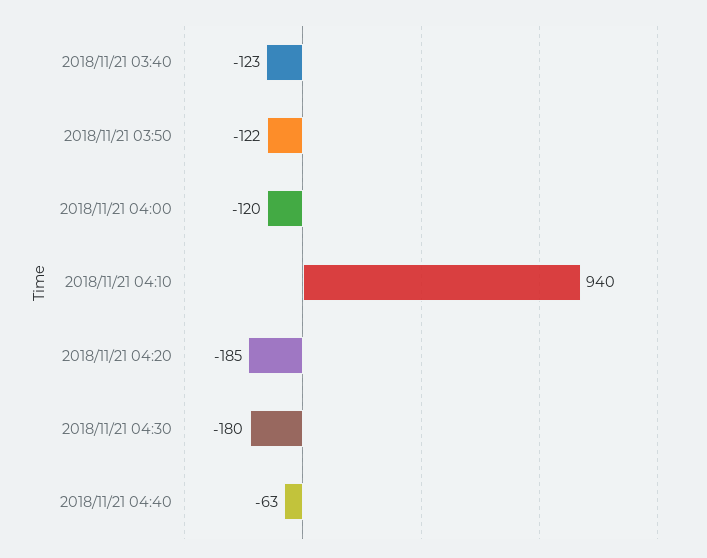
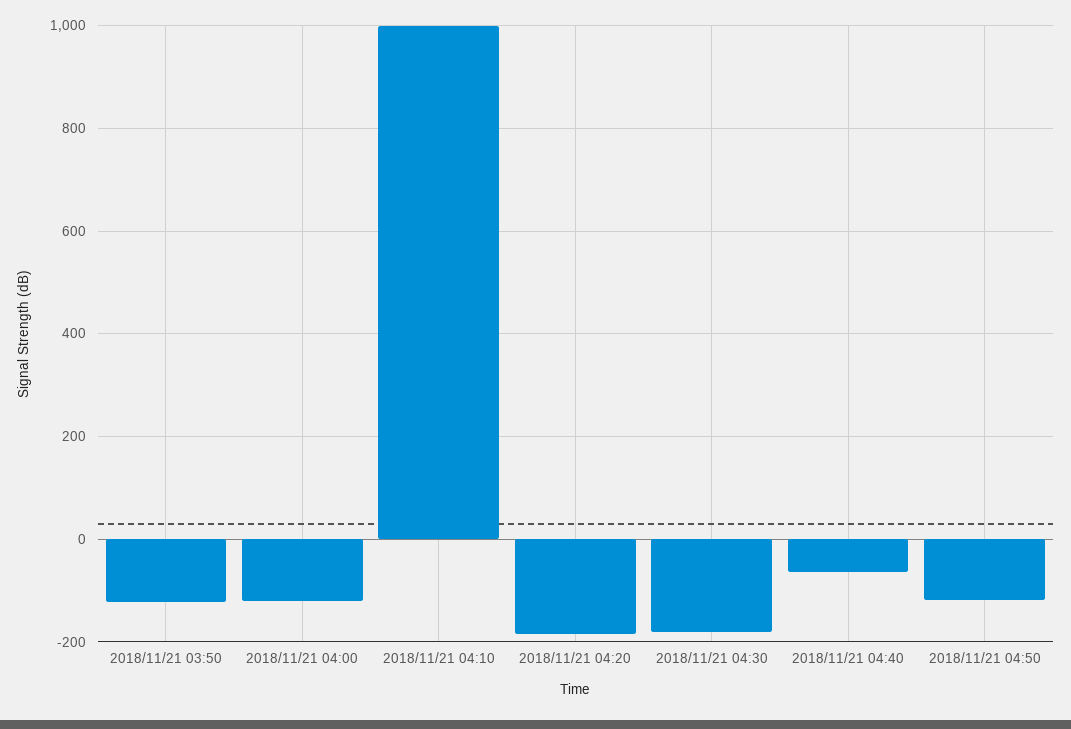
2018/11/21 03:40: -123 -> none
2018/11/21 04:10: 940 -> 1000
2018/11/21 04:50: none -> -120

